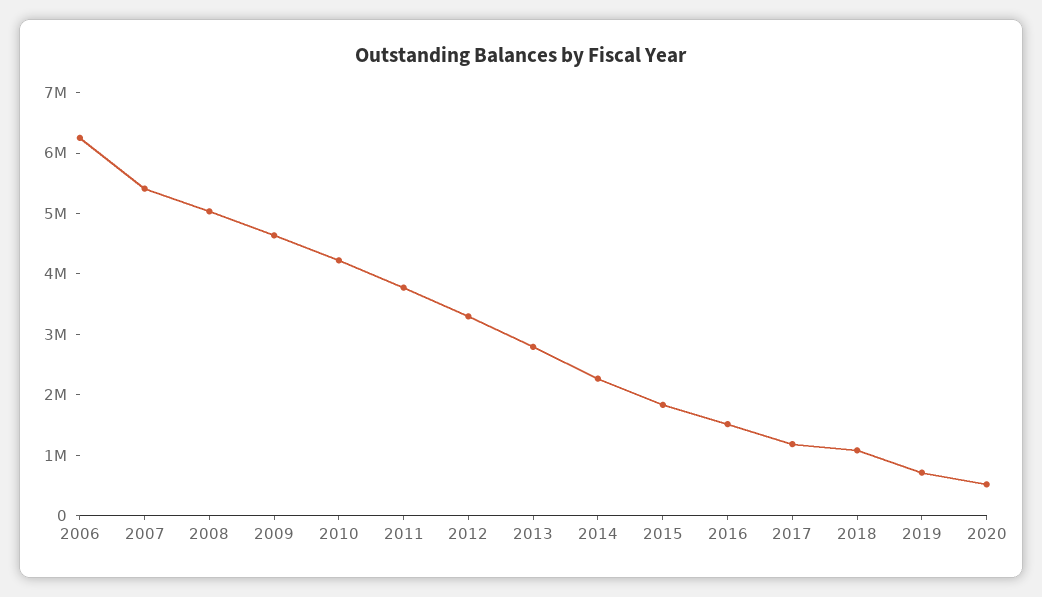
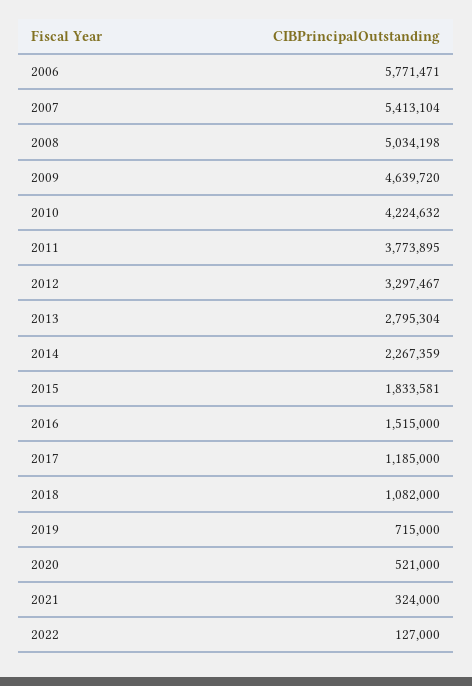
2006: 6200000 -> 5771471
2021: none -> 324000
2022: none -> 127000

